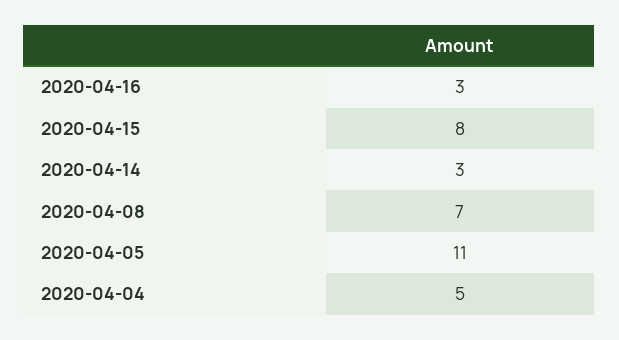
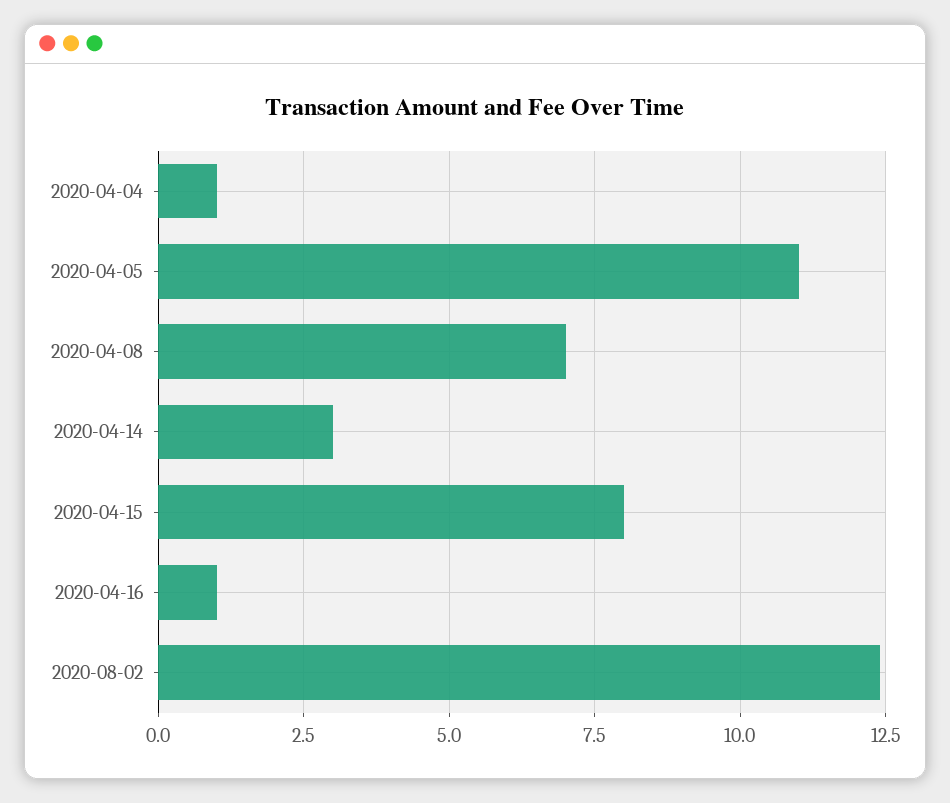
2020-04-16: 3 -> 1
2020-04-04: 5 -> 1
2020-08-02: none -> 12.5

